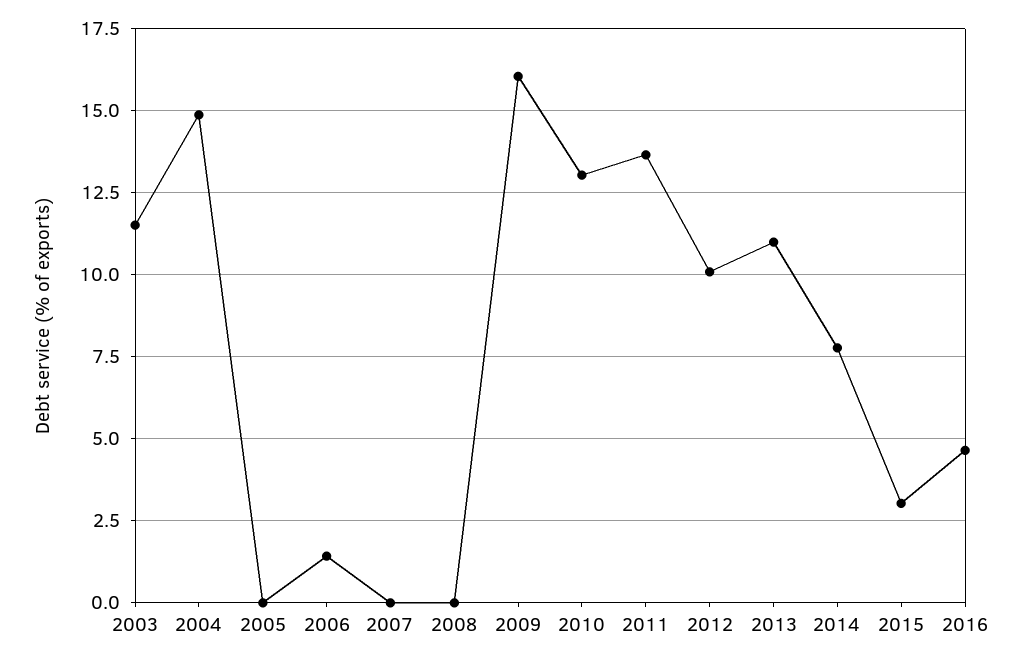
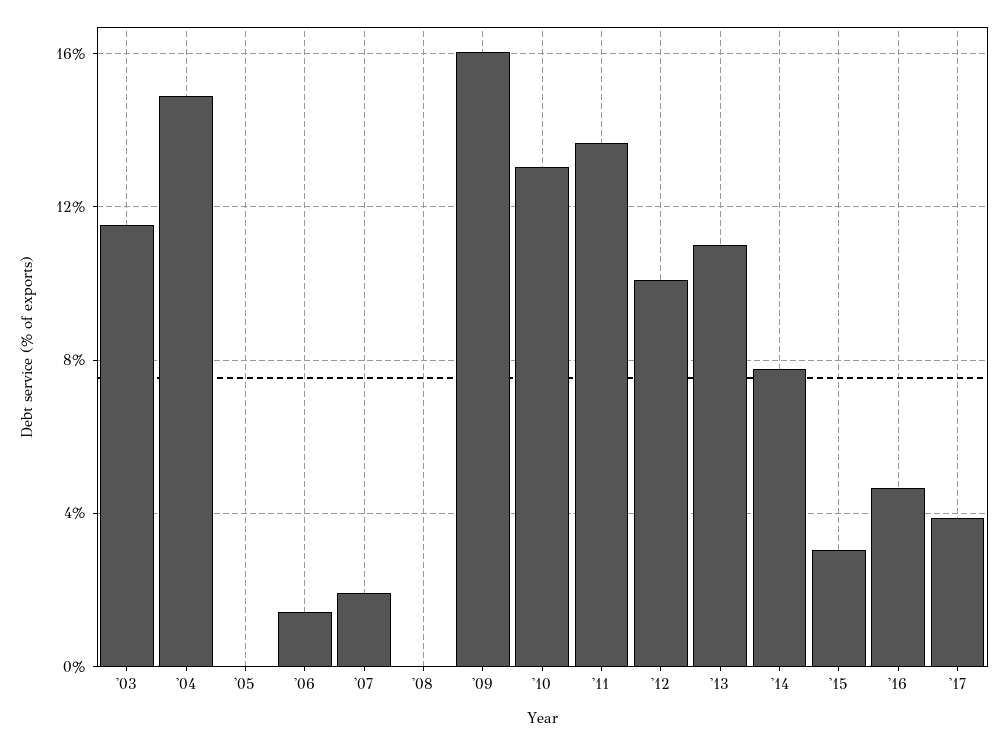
2007: 0 -> 2
'17: none -> 4

